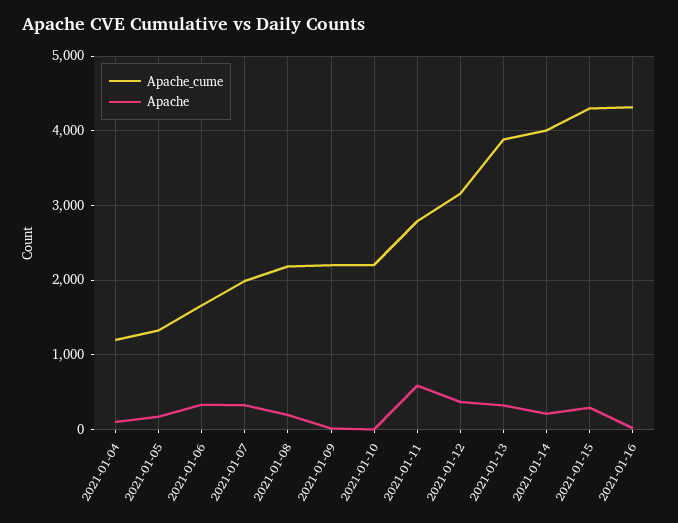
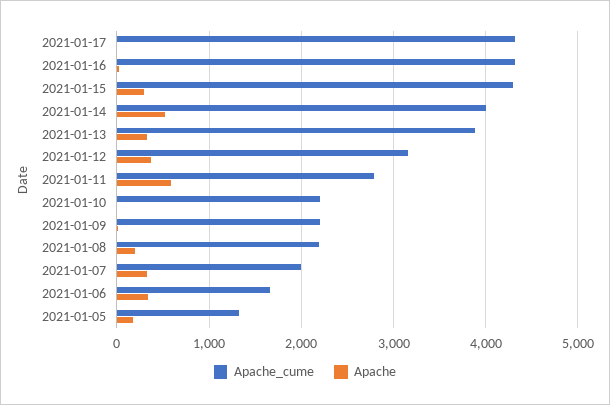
Apache_cume, 2021-01-04: 1200 -> none
Apache, 2021-01-04: 100 -> none
Apache, 2021-01-14: 200 -> 500
Apache_cume, 2021-01-17: none -> 4300
Apache, 2021-01-17: none -> 0

